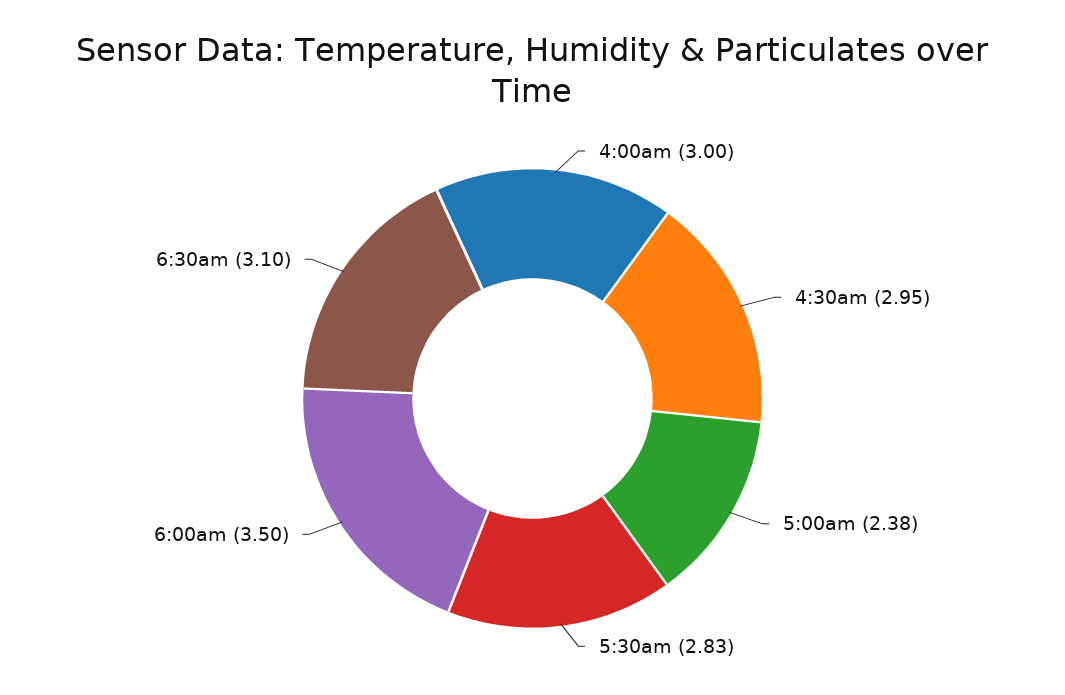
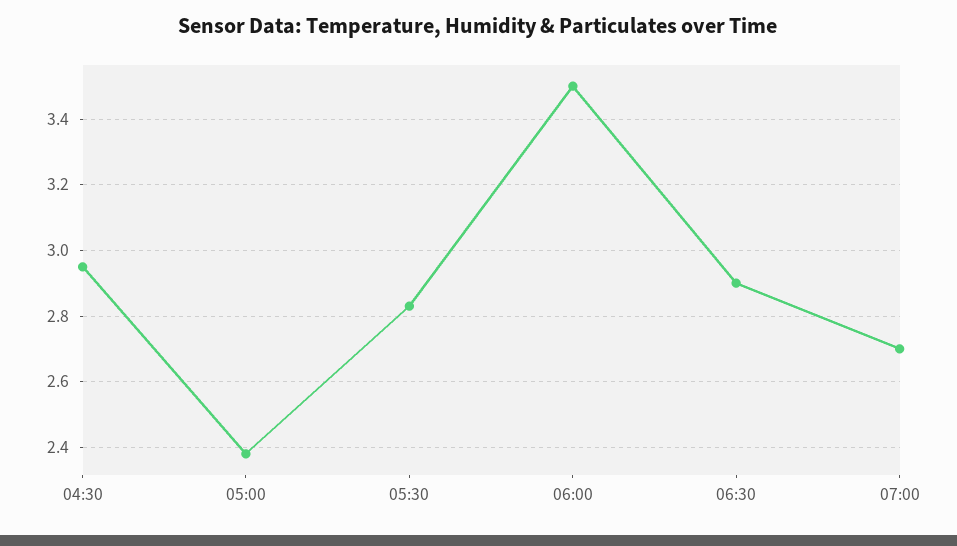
4:00am: 3 -> none
6:30am: 3.1 -> 2.9
07:00: none -> 2.7

